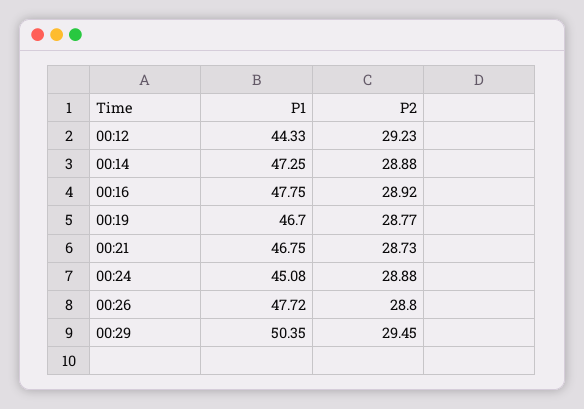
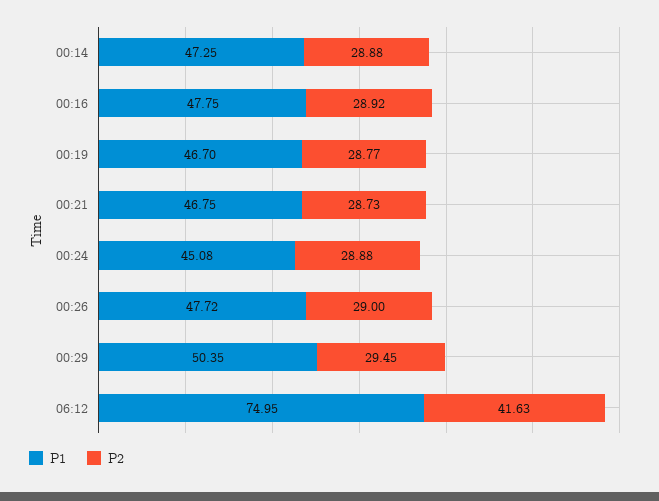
P1, 00:12: 44.33 -> none
P2, 00:12: 29.23 -> none
P2, 00:26: 28.8 -> 29
P1, 06:12: none -> 74.95
P2, 06:12: none -> 41.63

